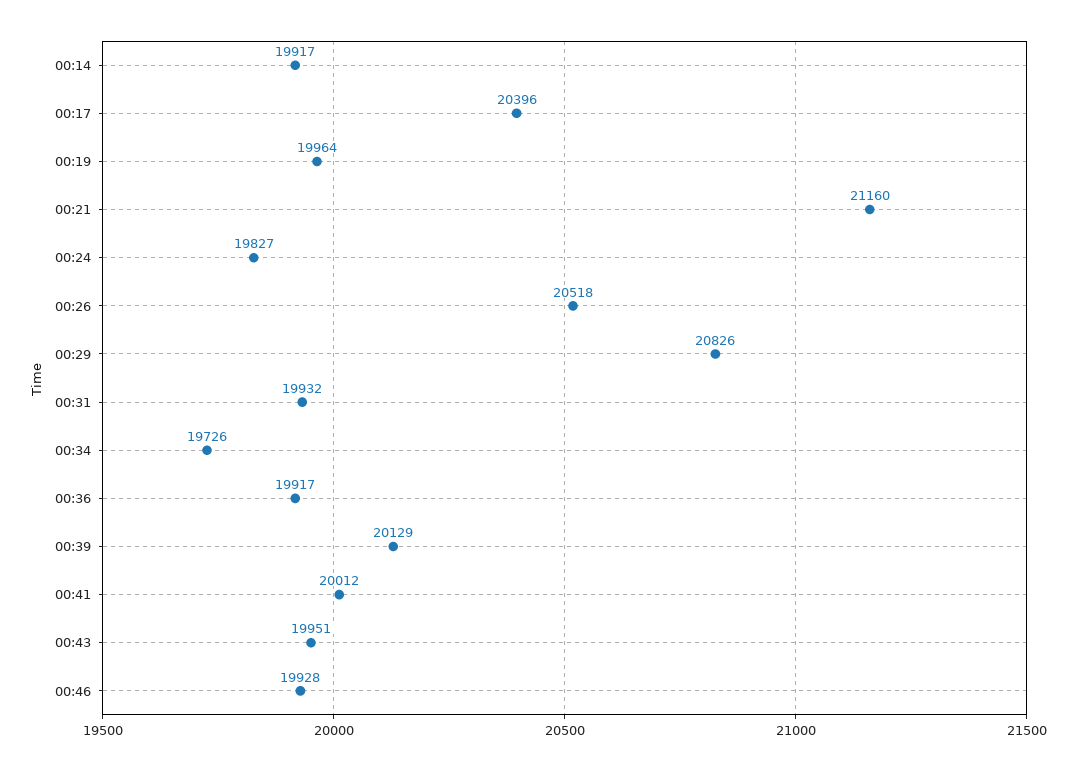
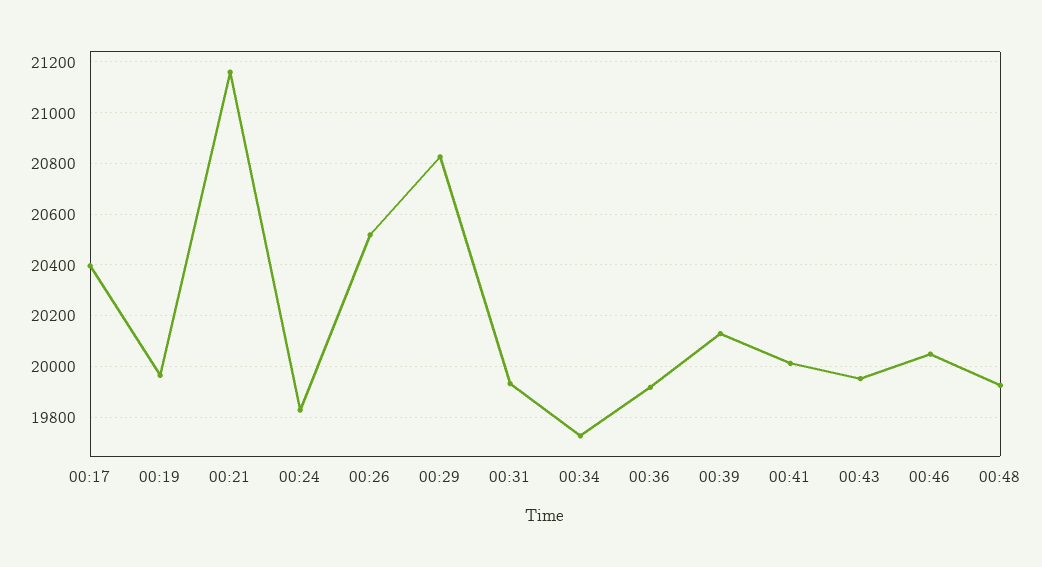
00:14: 19917 -> none
00:46: 19928 -> 20050
00:48: none -> 19925

